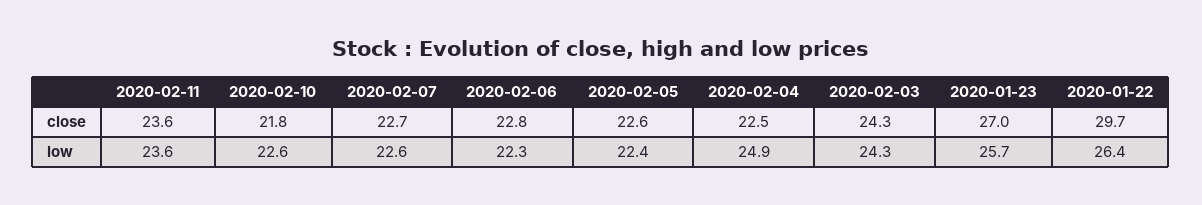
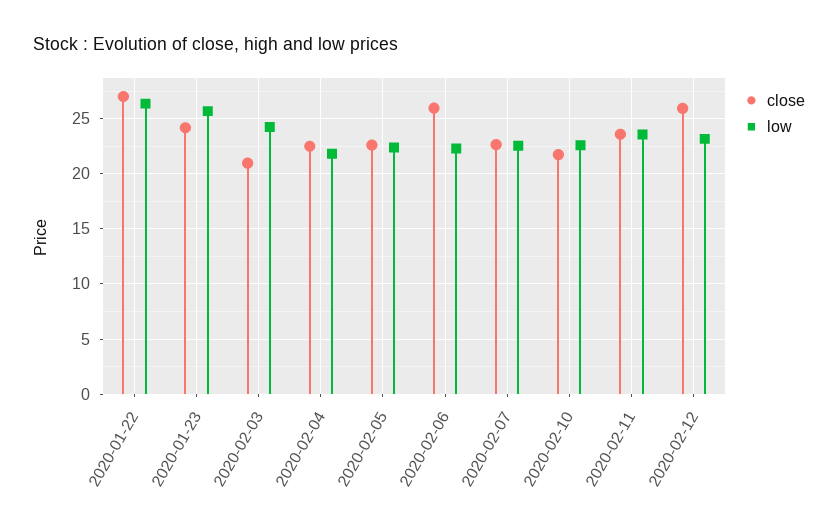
close, 2020-02-06: 22.8 -> 26
close, 2020-02-03: 24.3 -> 21
close, 2020-01-23: 27 -> 24
close, 2020-01-22: 29.7 -> 27
low, 2020-02-04: 24.9 -> 22
close, 2020-02-12: none -> 26
low, 2020-02-12: none -> 23

